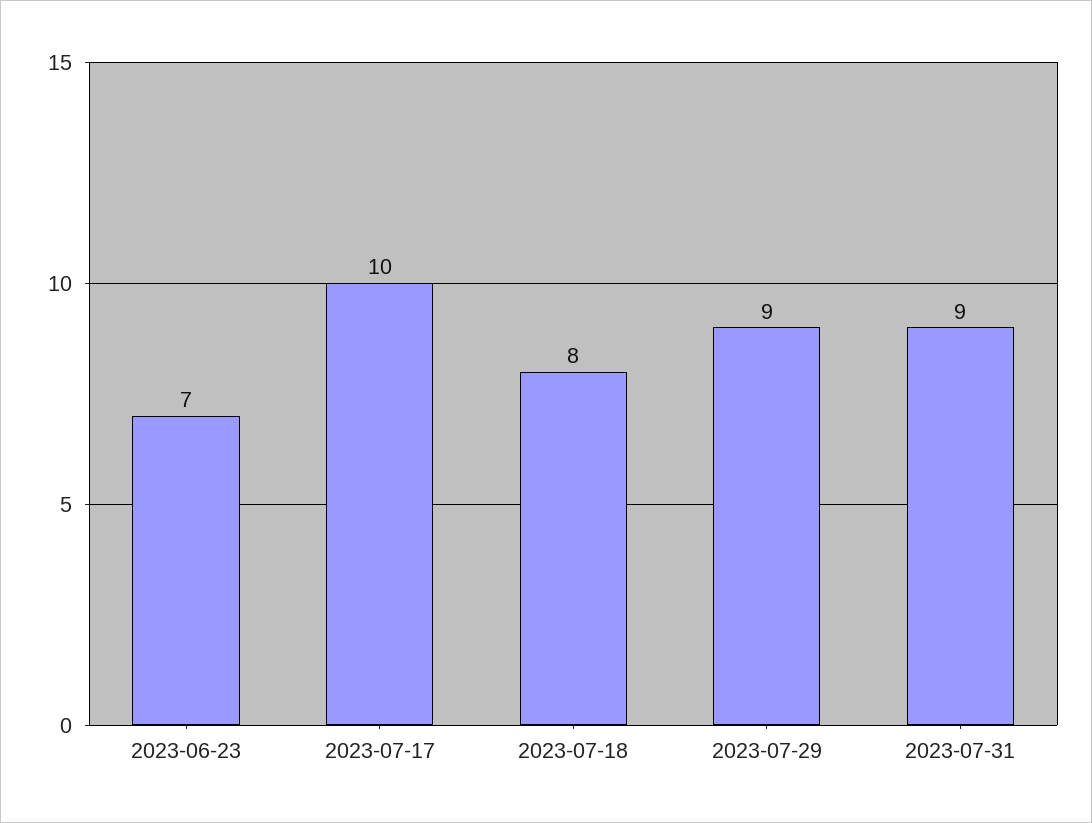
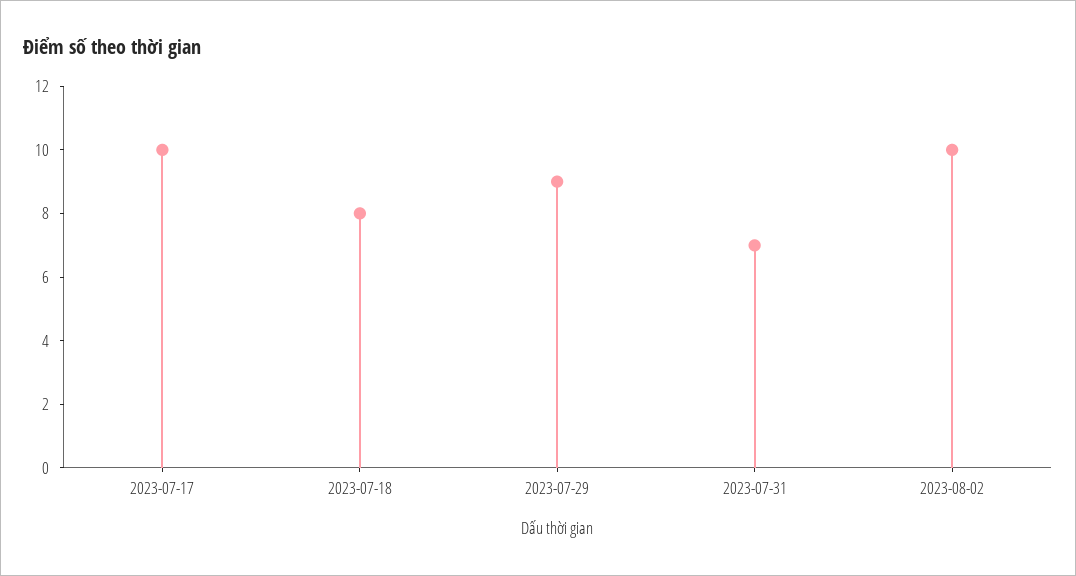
2023-06-23: 7 -> none
2023-07-31: 9 -> 7
2023-08-02: none -> 10

